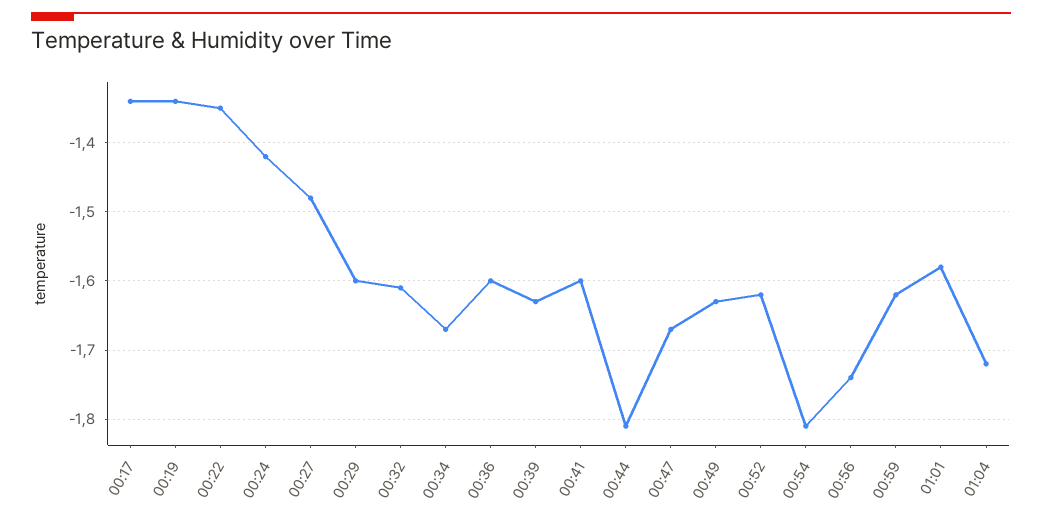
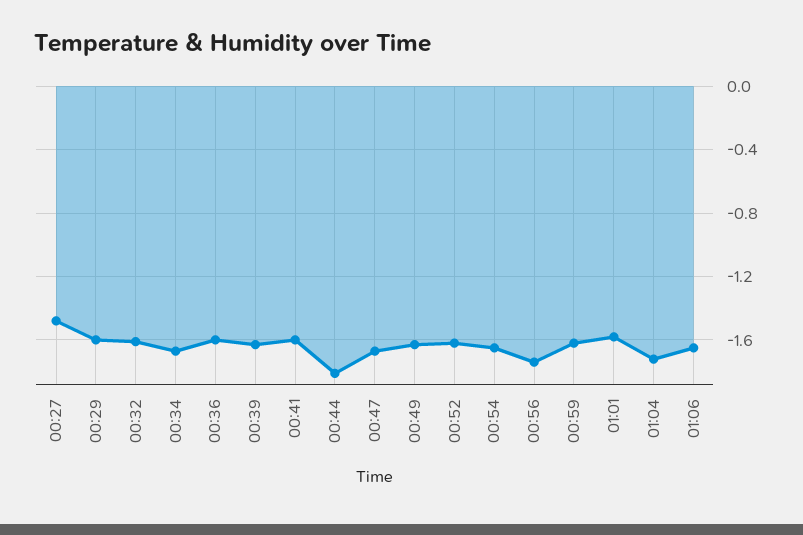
00:17: -1.34 -> none
00:19: -1.34 -> none
00:22: -1.35 -> none
00:24: -1.42 -> none
00:54: -1.81 -> -1.65
01:06: none -> -1.65

